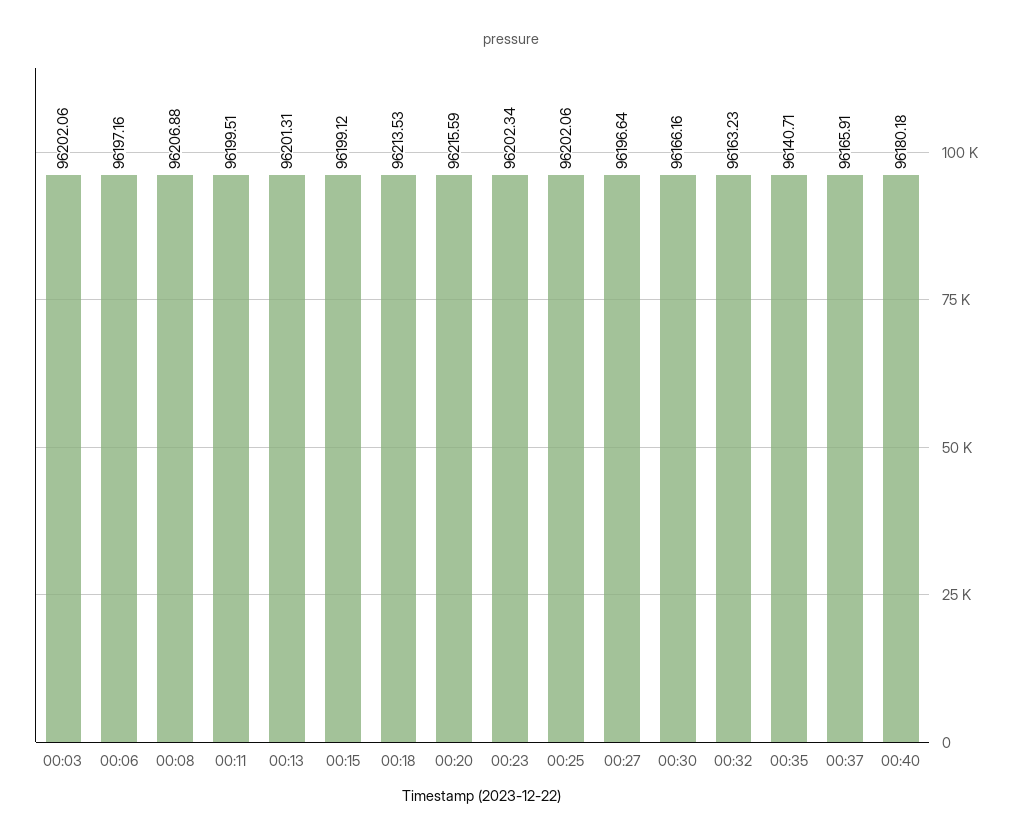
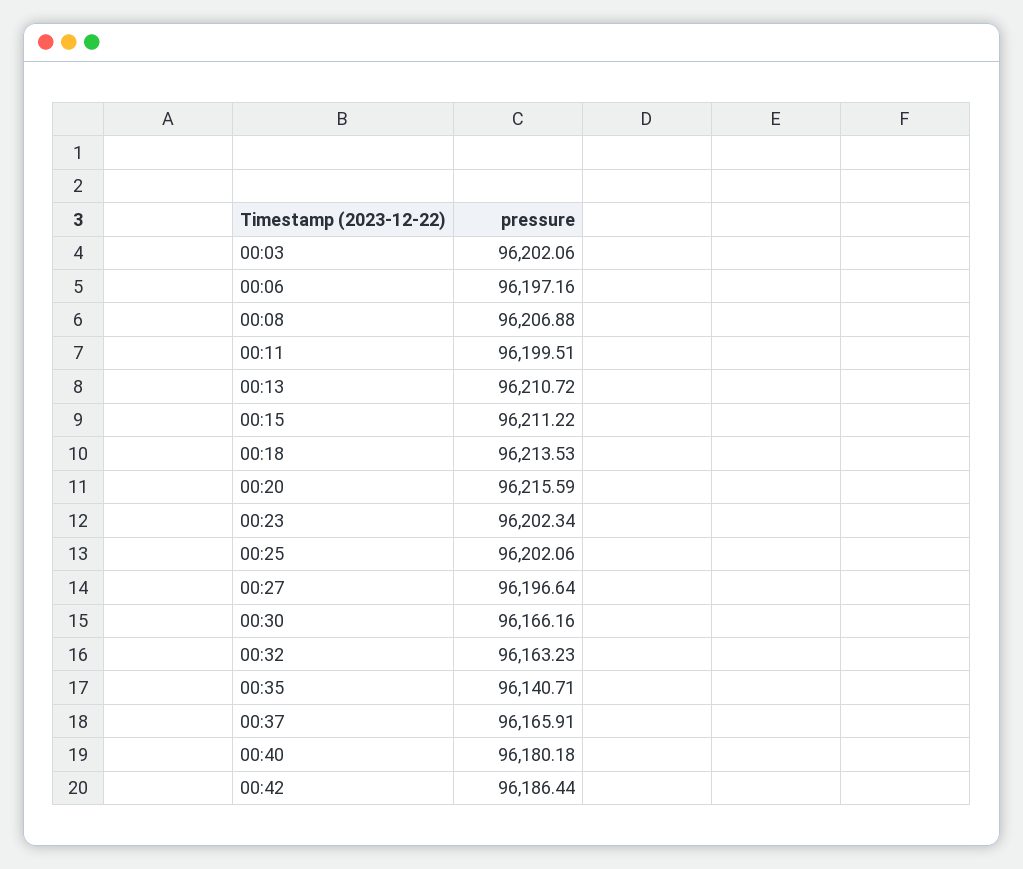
00:13: 96201.31 -> 96210.72
00:15: 96199.12 -> 96211.22
00:42: none -> 96186.44

